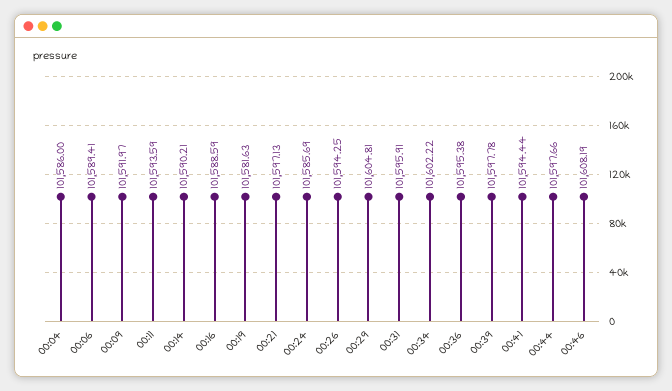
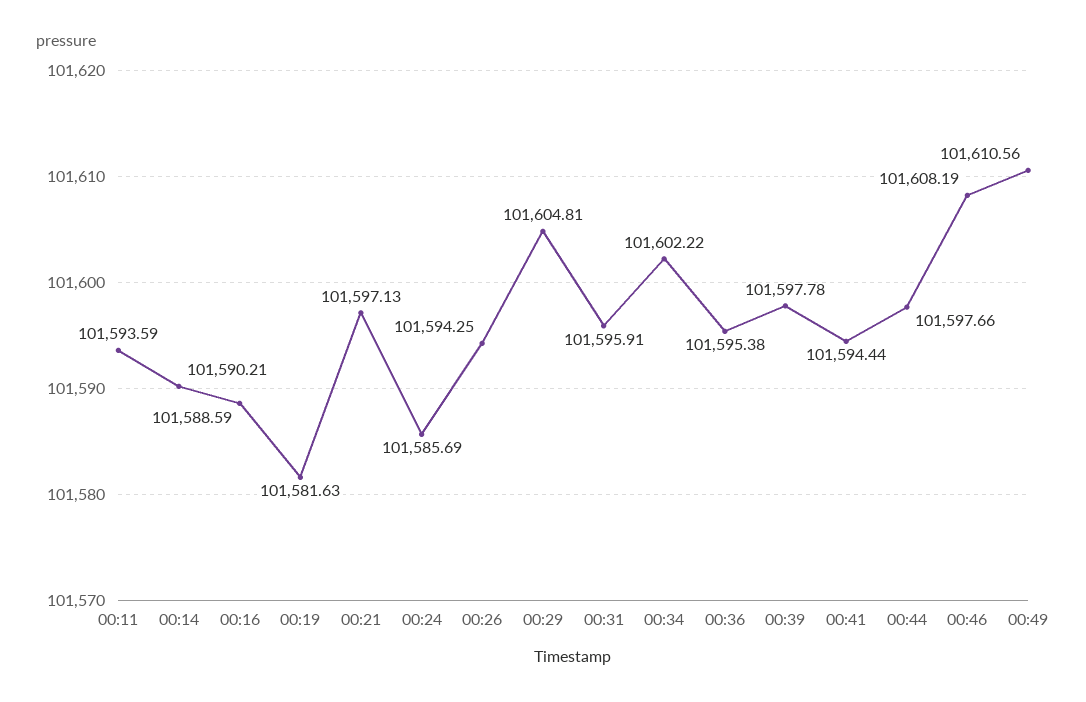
00:04: 101586 -> none
00:06: 101589.41 -> none
00:09: 101591.97 -> none
00:49: none -> 101610.56

